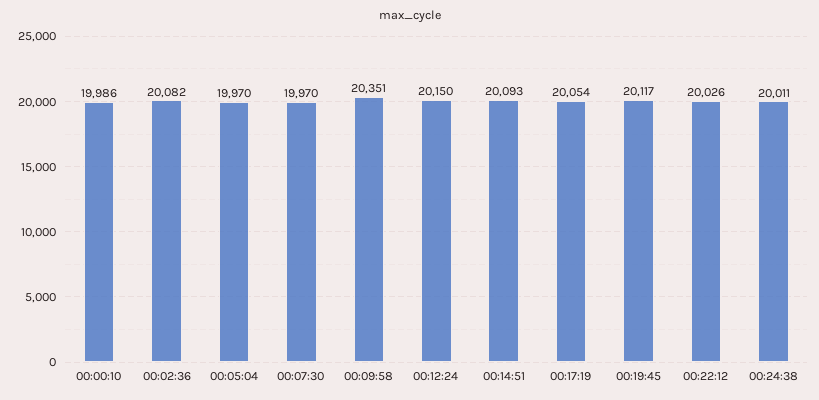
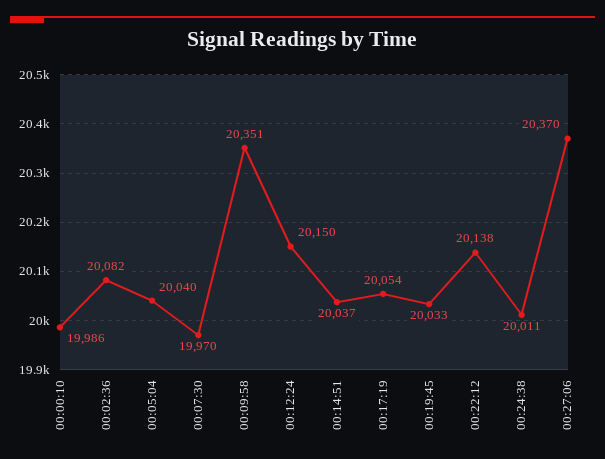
00:05:04: 19970 -> 20040
00:14:51: 20093 -> 20037
00:19:45: 20117 -> 20033
00:22:12: 20026 -> 20138
00:27:06: none -> 20370

